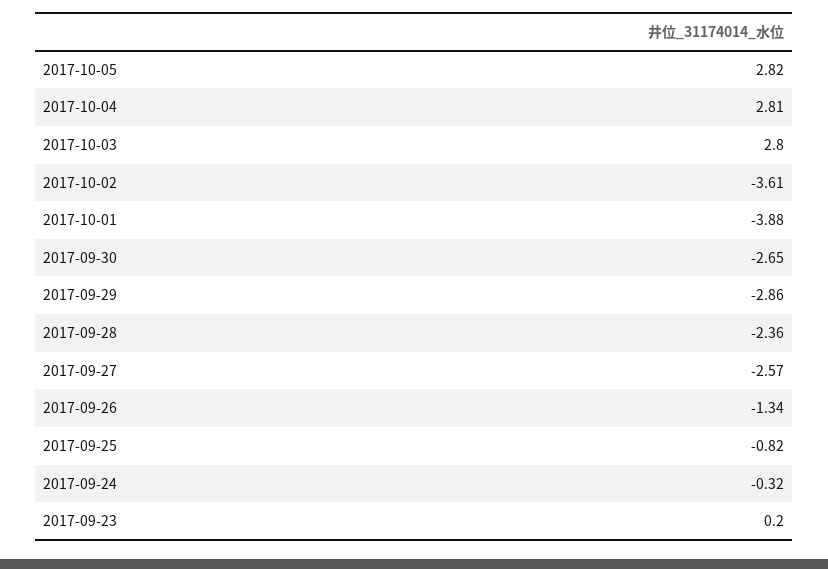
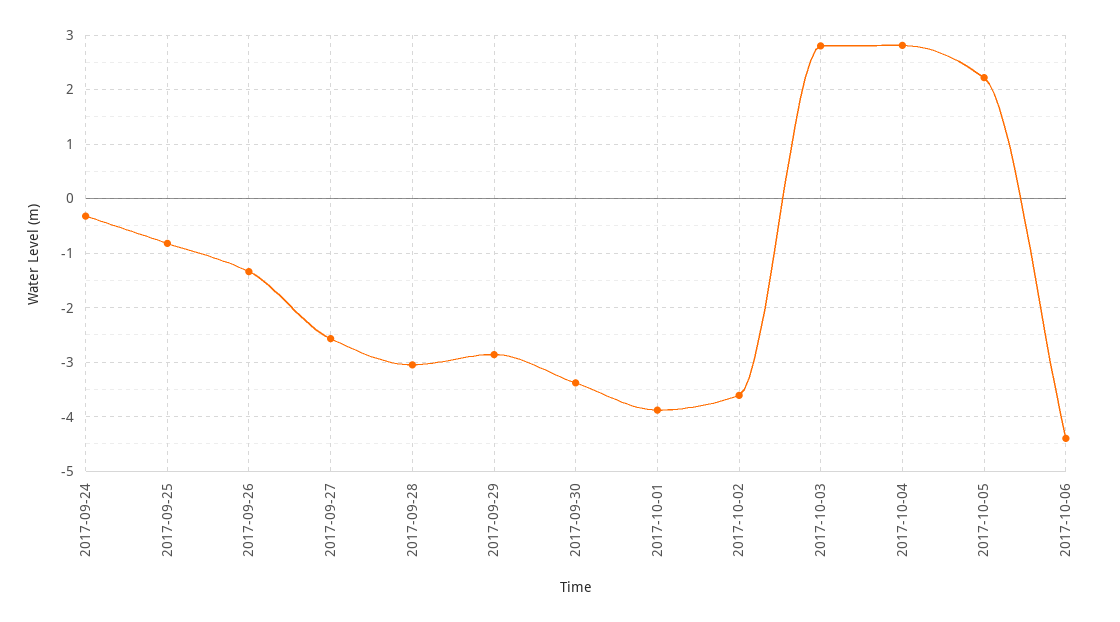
2017-10-05: 2.82 -> 2.2
2017-09-30: -2.65 -> -3.4
2017-09-28: -2.36 -> -3
2017-09-23: 0.2 -> none
2017-10-06: none -> -4.4

